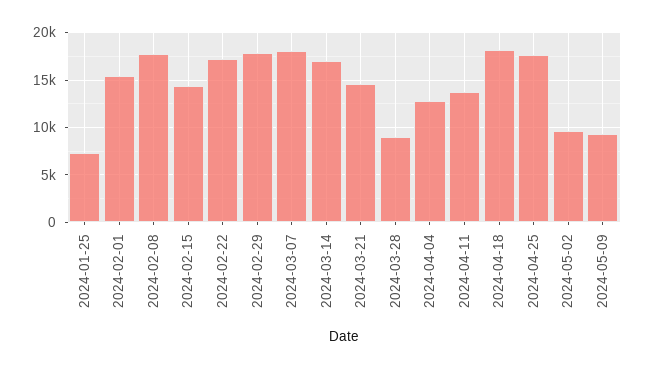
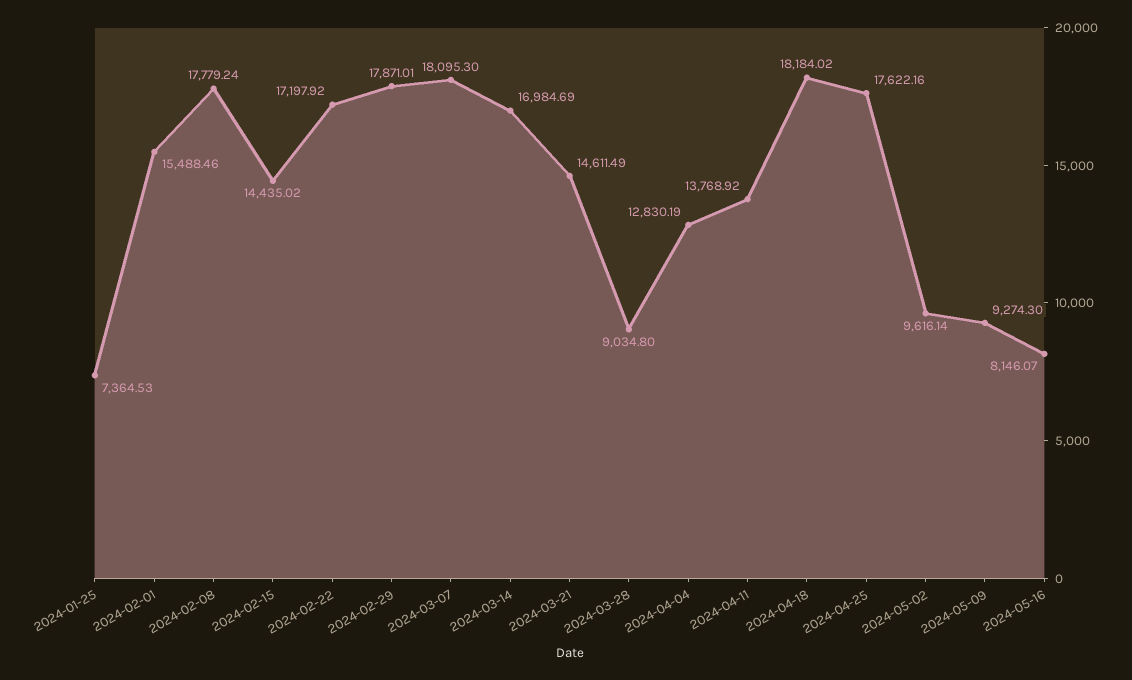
2024-05-16: none -> 8146.07

